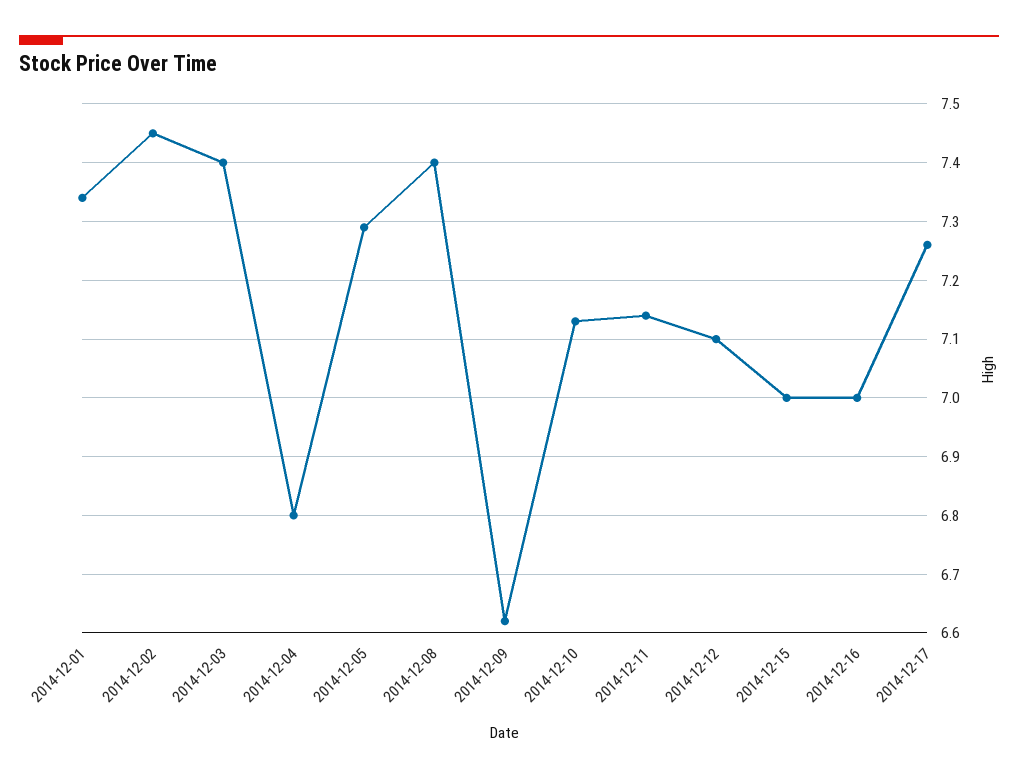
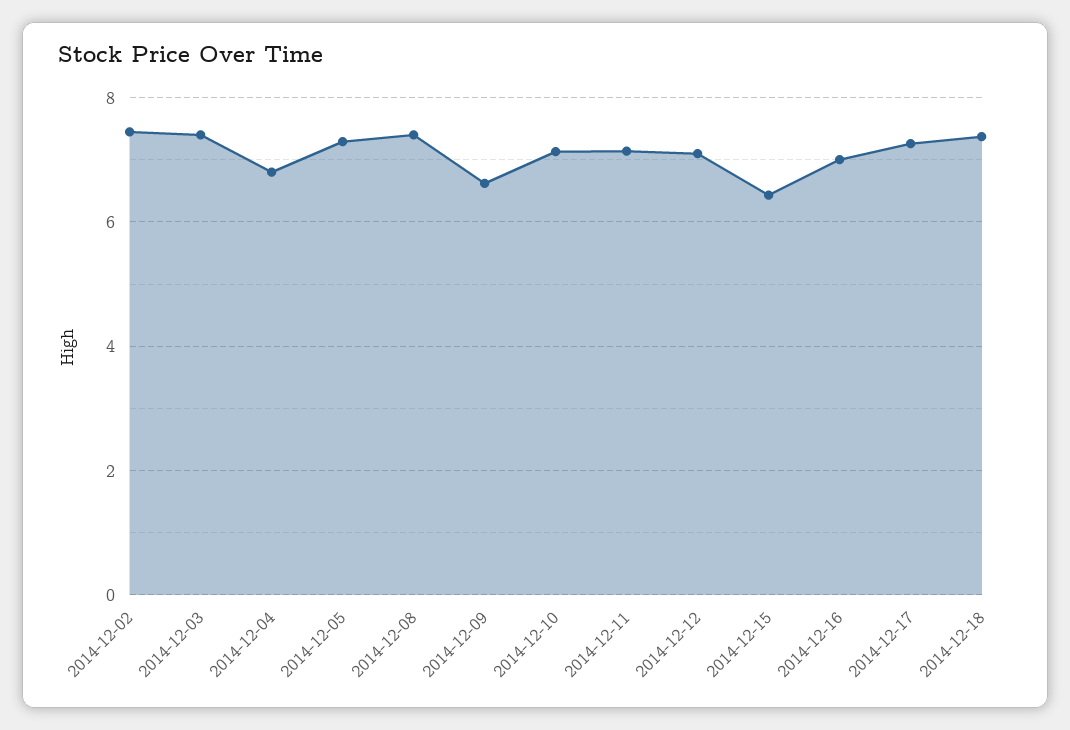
2014-12-01: 7.35 -> none
2014-12-15: 7 -> 6.4
2014-12-18: none -> 7.4

